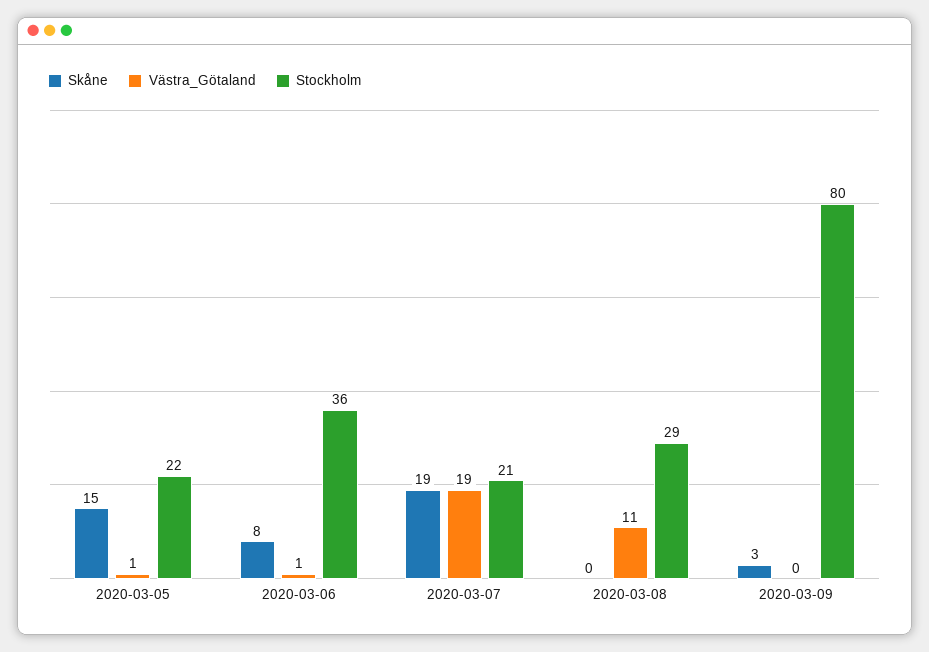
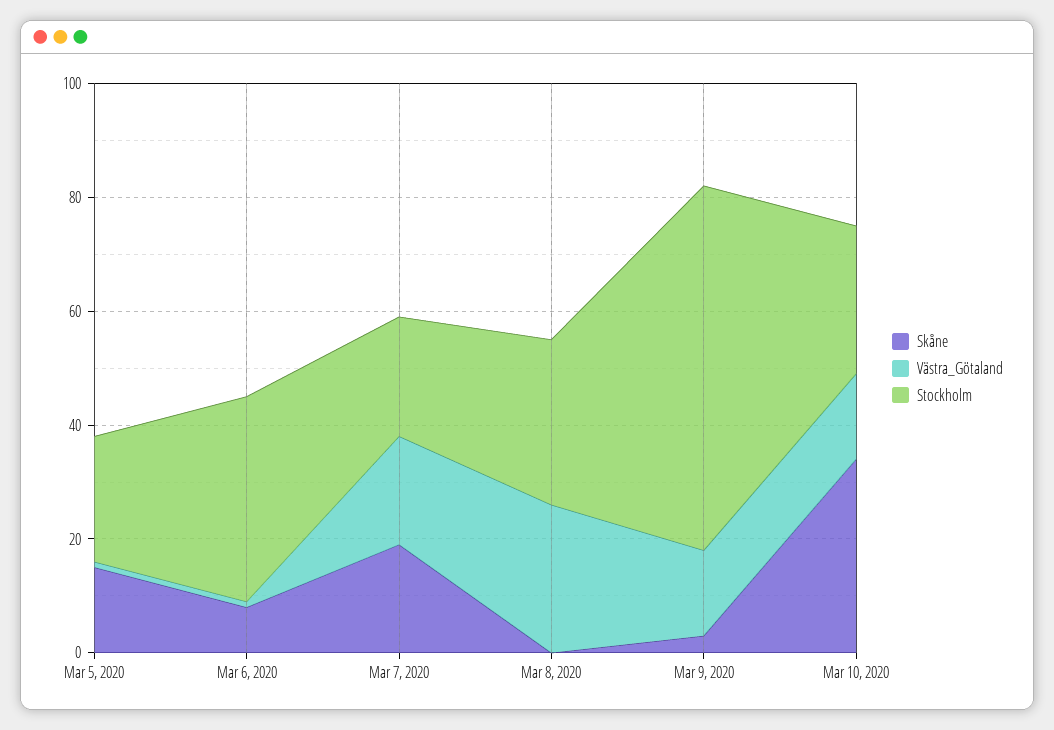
Västra_Götaland, 2020-03-08: 11 -> 25
Västra_Götaland, 2020-03-09: 0 -> 15
Stockholm, 2020-03-09: 80 -> 65
Skåne, Mar 10, 2020: none -> 35
Västra_Götaland, Mar 10, 2020: none -> 15
Stockholm, Mar 10, 2020: none -> 25

